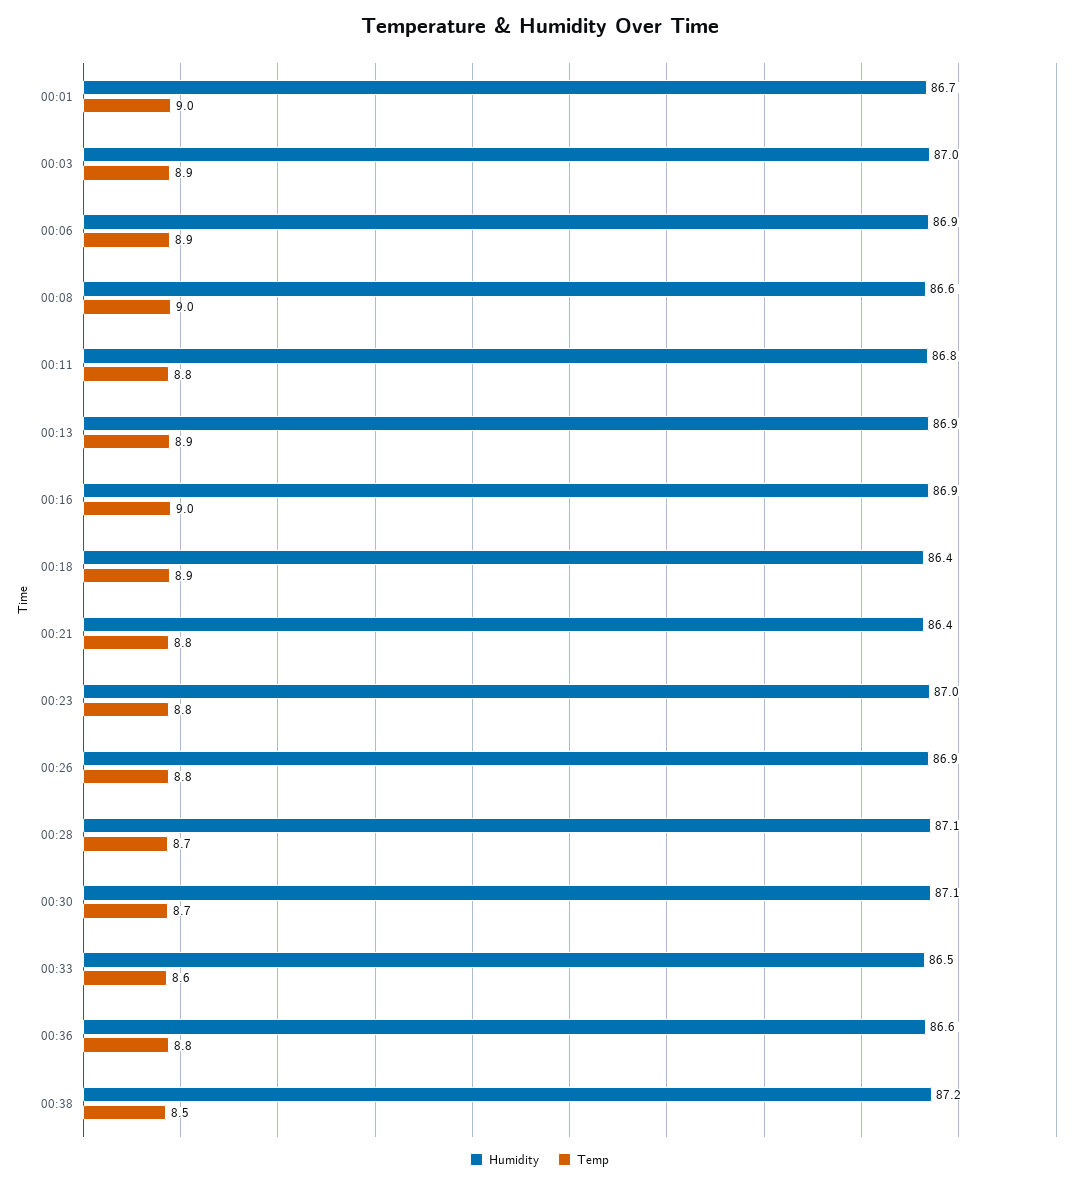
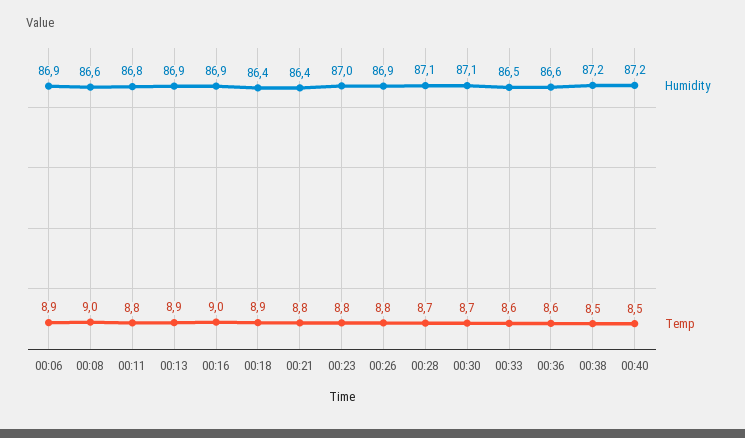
Humidity, 00:01: 86.7 -> none
Temp, 00:01: 9 -> none
Humidity, 00:03: 87 -> none
Temp, 00:03: 8.9 -> none
Temp, 00:36: 8.8 -> 8.6
Humidity, 00:40: none -> 87.2
Temp, 00:40: none -> 8.5

